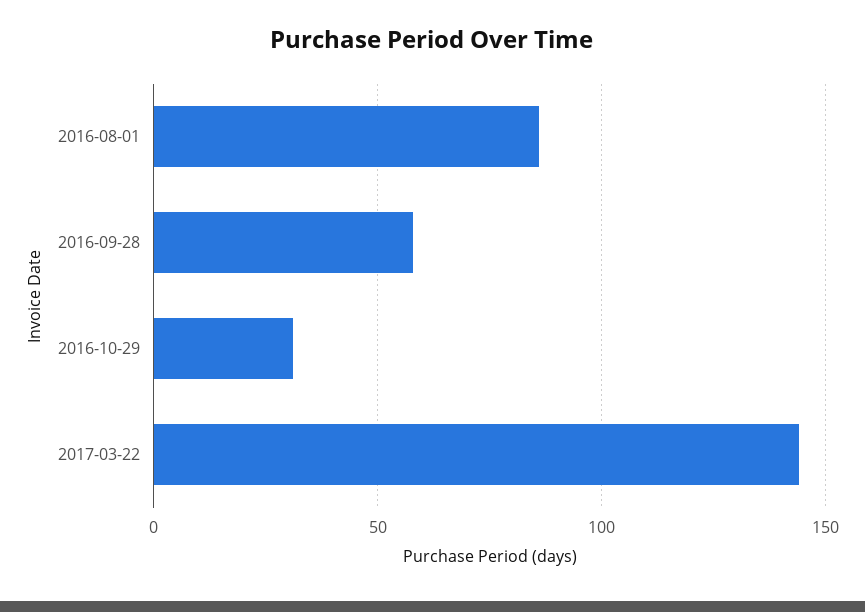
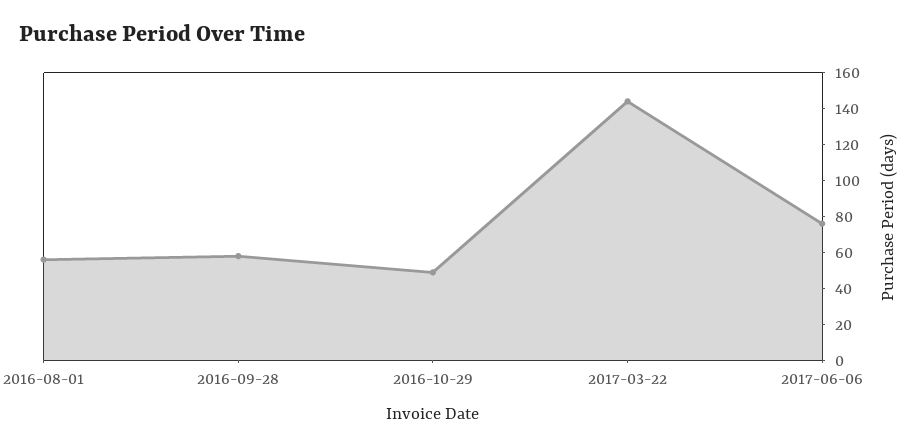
2016-08-01: 85 -> 55
2016-10-29: 30 -> 50
2017-06-06: none -> 75

